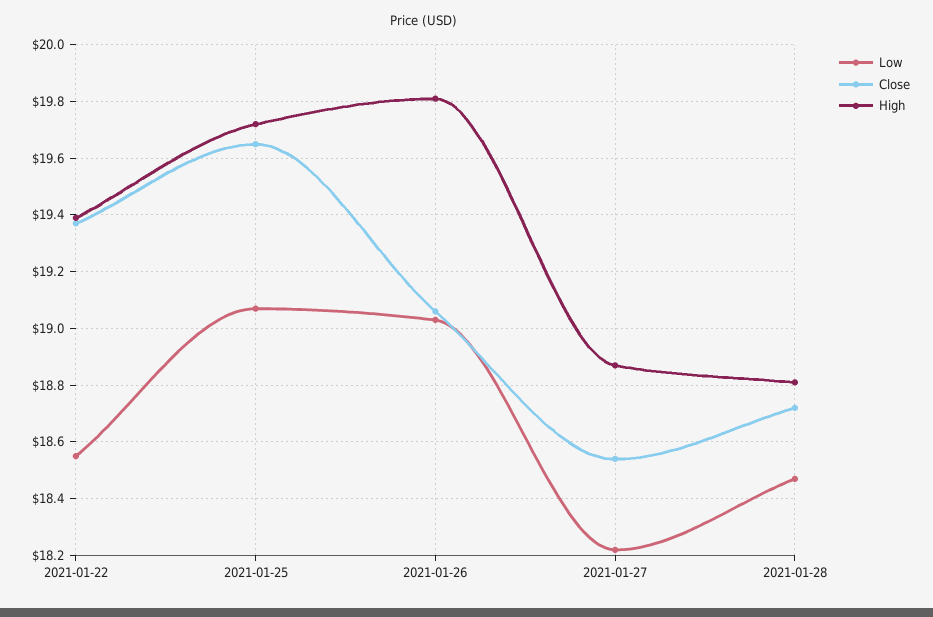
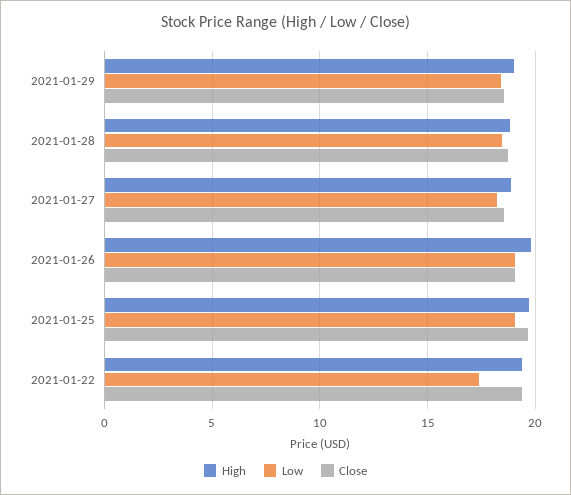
Low, 2021-01-22: 18.55 -> 17.5
High, 2021-01-29: none -> 19
Low, 2021-01-29: none -> 18.5
Close, 2021-01-29: none -> 18.5

